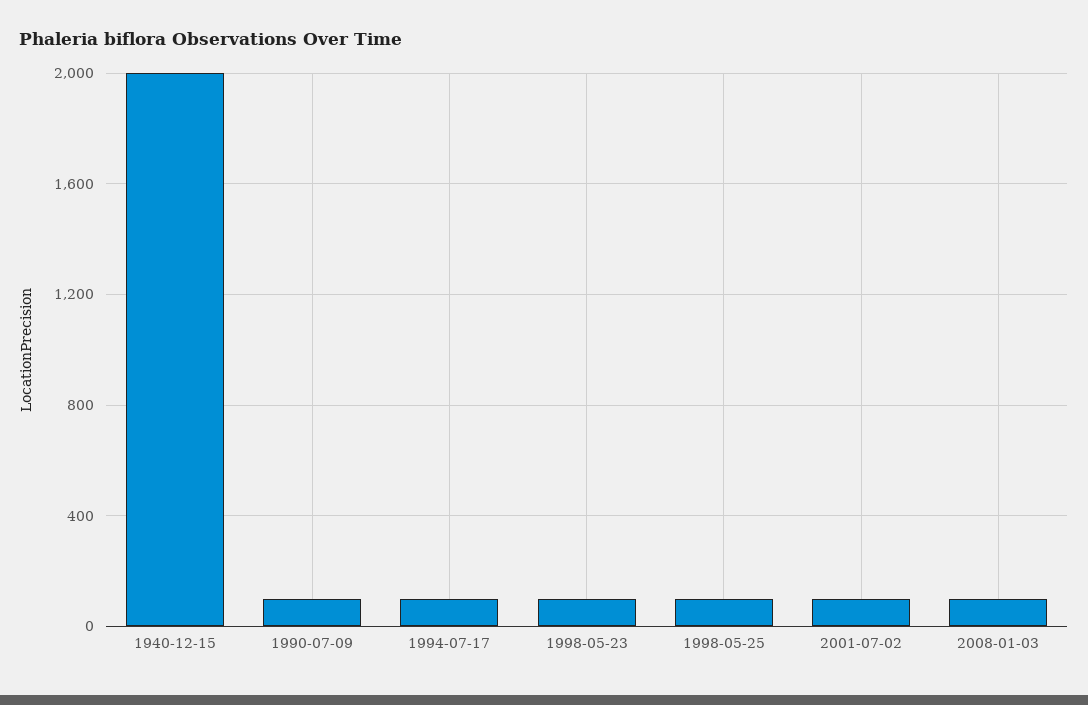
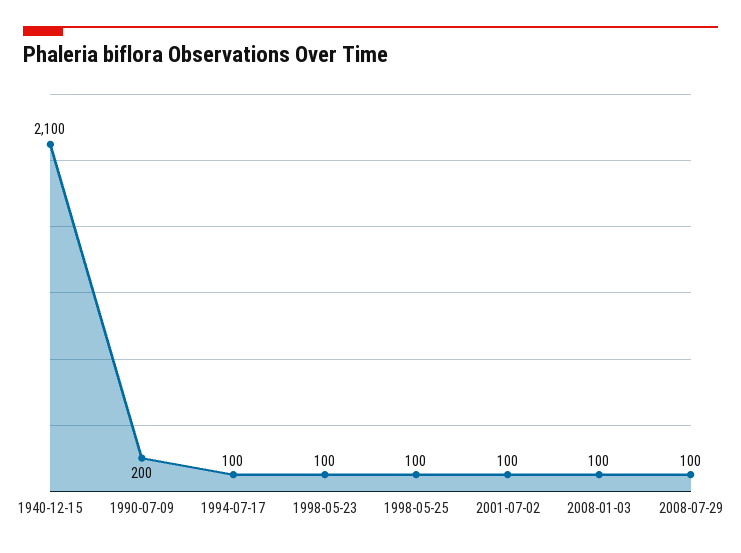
1940-12-15: 2000 -> 2100
1990-07-09: 100 -> 200
2008-07-29: none -> 100

